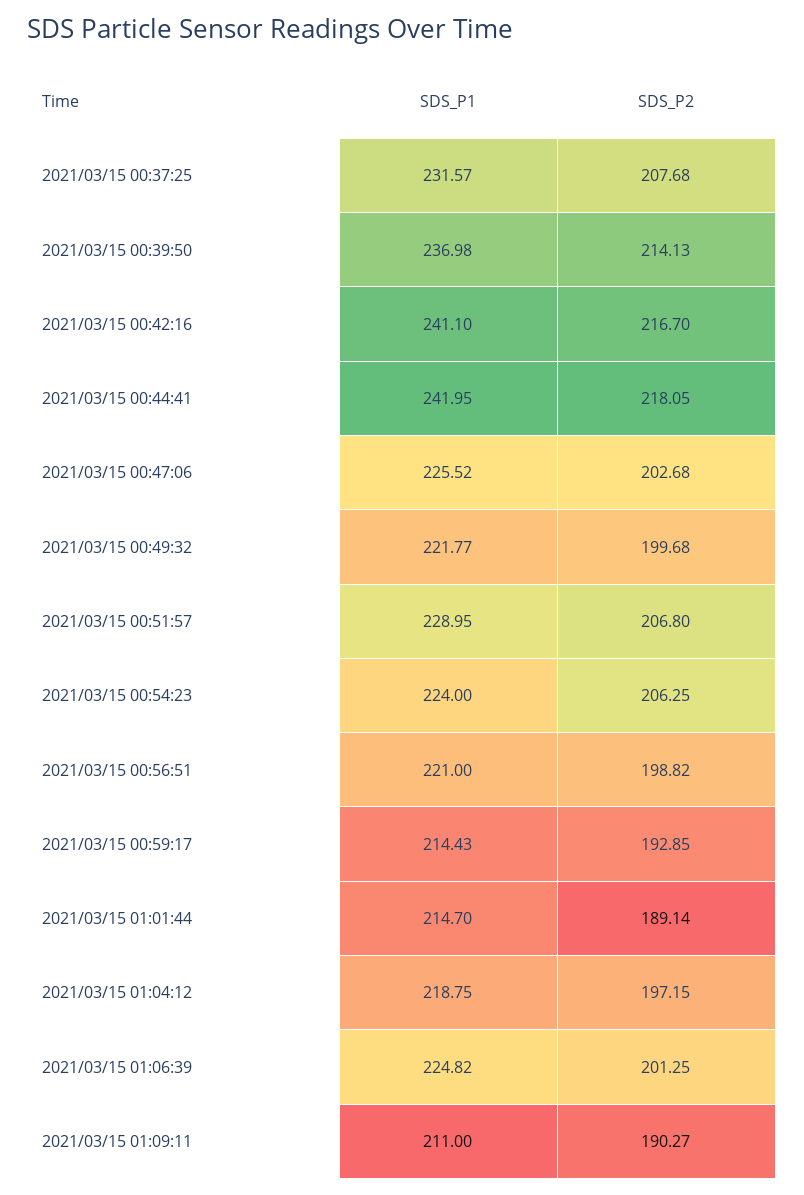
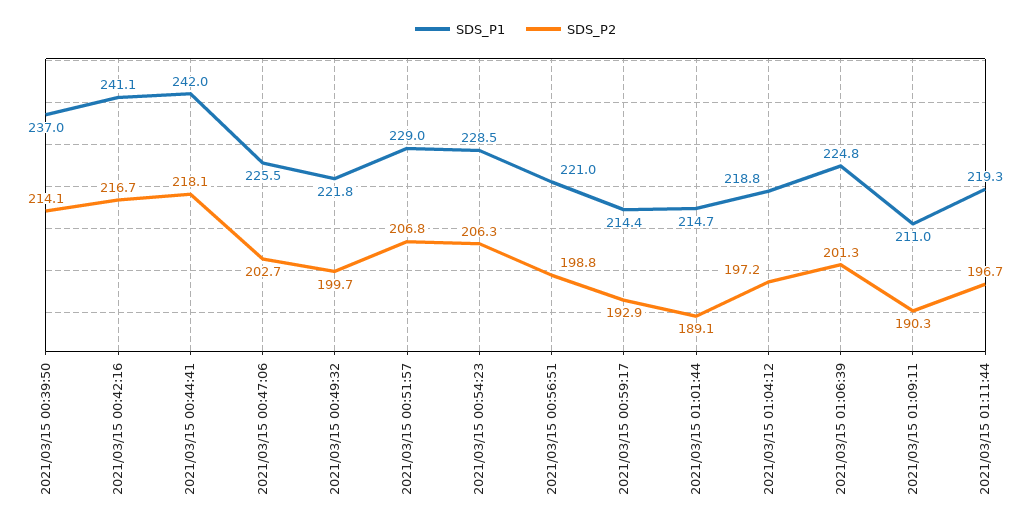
SDS_P1, 2021/03/15 00:37:25: 231.57 -> none
SDS_P2, 2021/03/15 00:37:25: 207.68 -> none
SDS_P1, 2021/03/15 00:54:23: 224 -> 228.5
SDS_P1, 2021/03/15 01:11:44: none -> 219.3
SDS_P2, 2021/03/15 01:11:44: none -> 196.7

